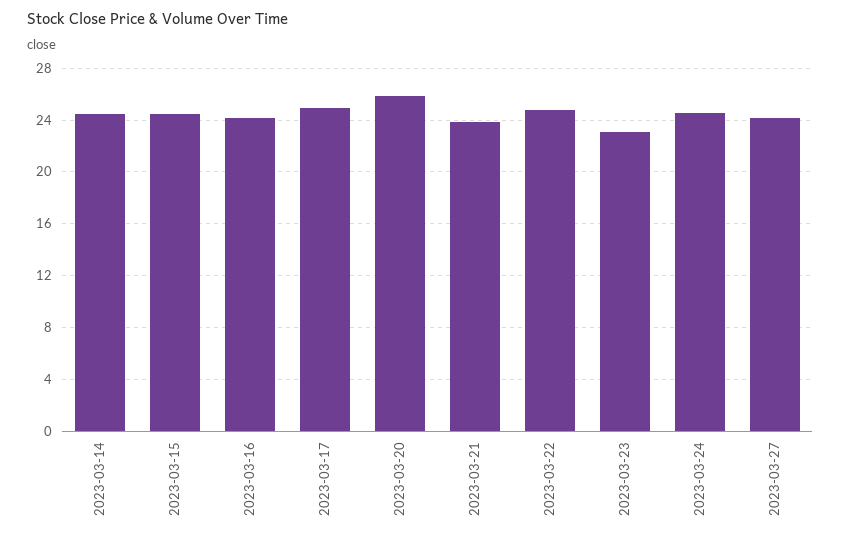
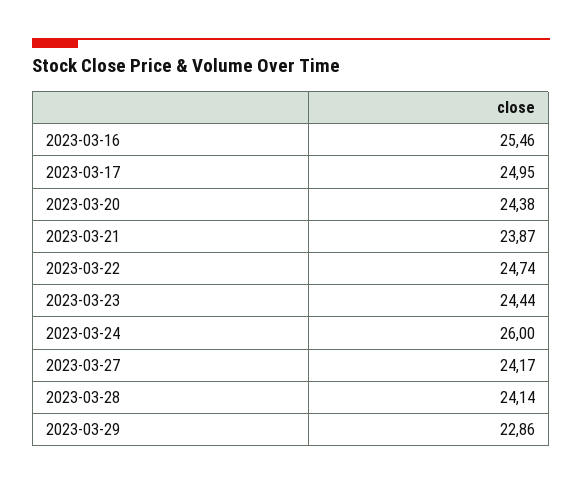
2023-03-14: 24.5 -> none
2023-03-15: 24.5 -> none
2023-03-16: 24 -> 25.46
2023-03-20: 26 -> 24.38
2023-03-23: 23 -> 24.44
2023-03-24: 24.5 -> 26
2023-03-28: none -> 24.14
2023-03-29: none -> 22.86

